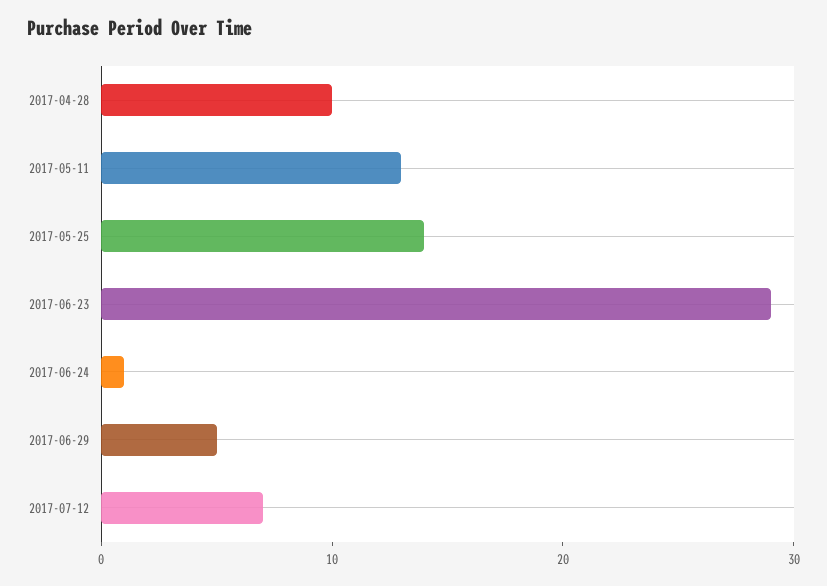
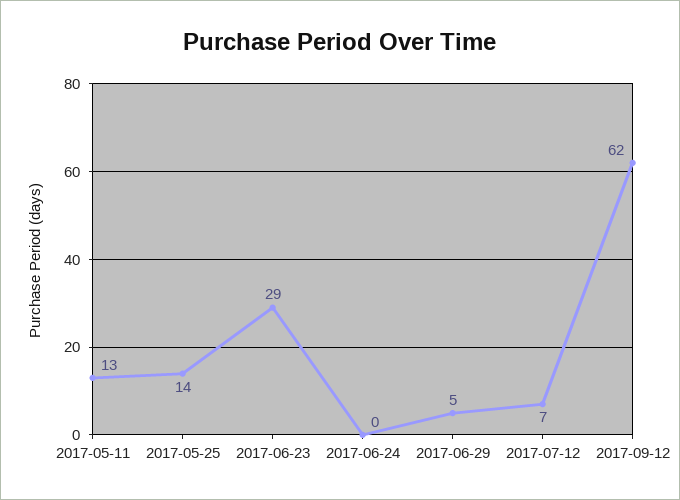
2017-04-28: 10 -> none
2017-06-24: 1 -> 0
2017-09-12: none -> 62

